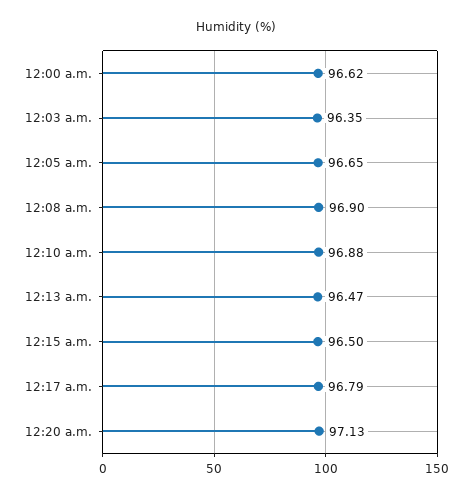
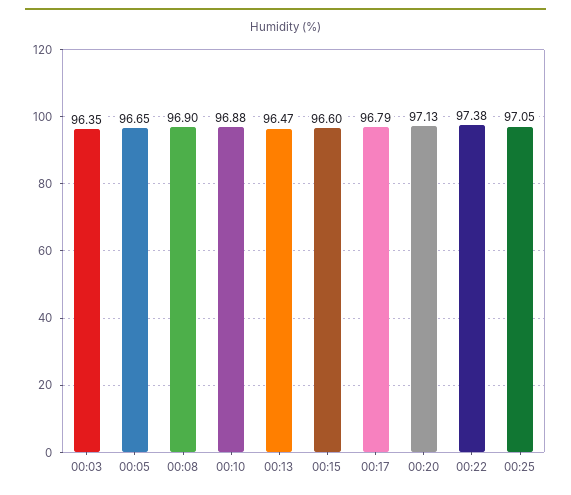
12:00 a.m.: 96.62 -> none
12:15 a.m.: 96.5 -> 96.6
00:22: none -> 97.38
00:25: none -> 97.05

